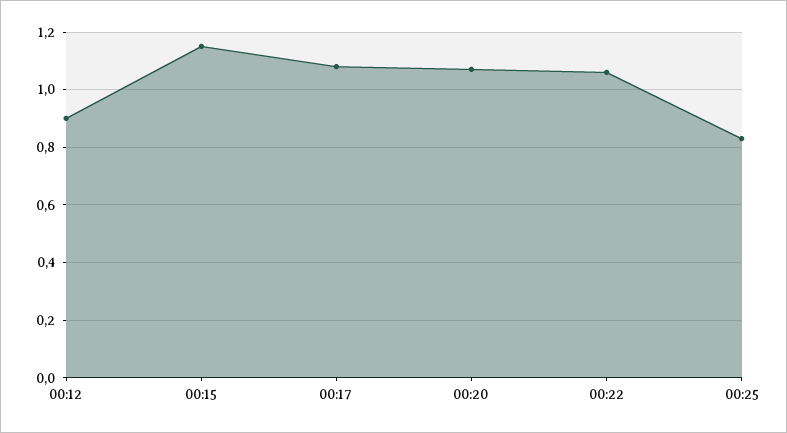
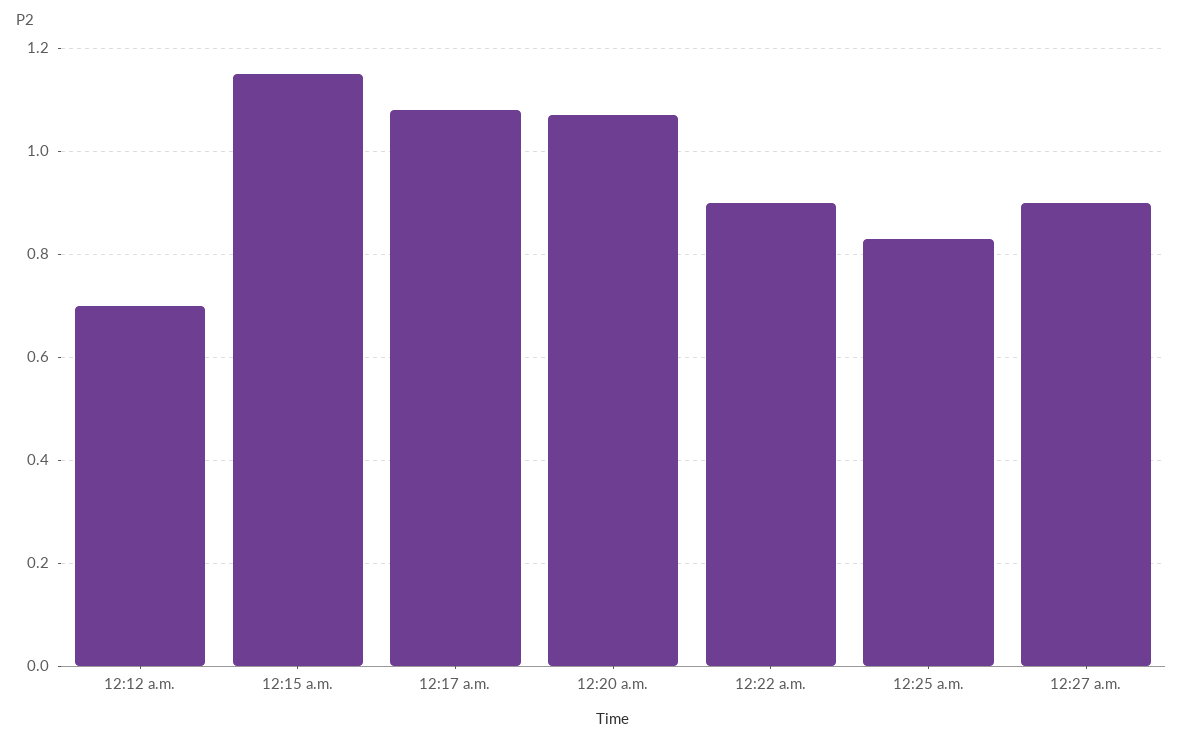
00:12: 0.9 -> 0.7
00:22: 1.05 -> 0.9
12:27 a.m.: none -> 0.9

